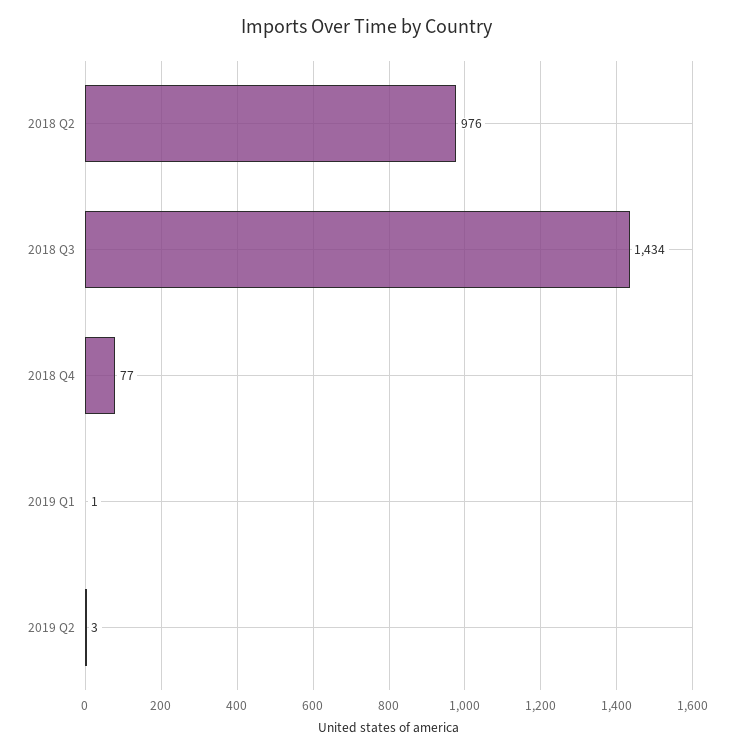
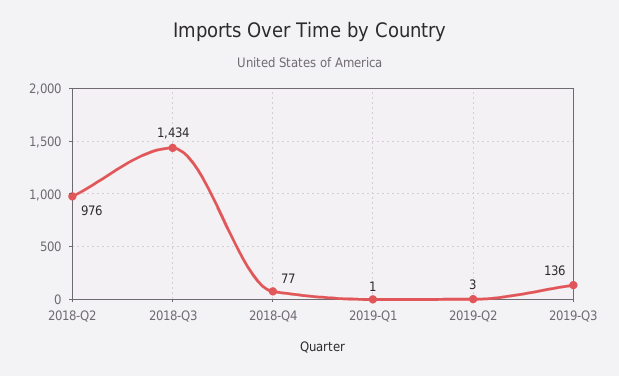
2019-Q3: none -> 136

